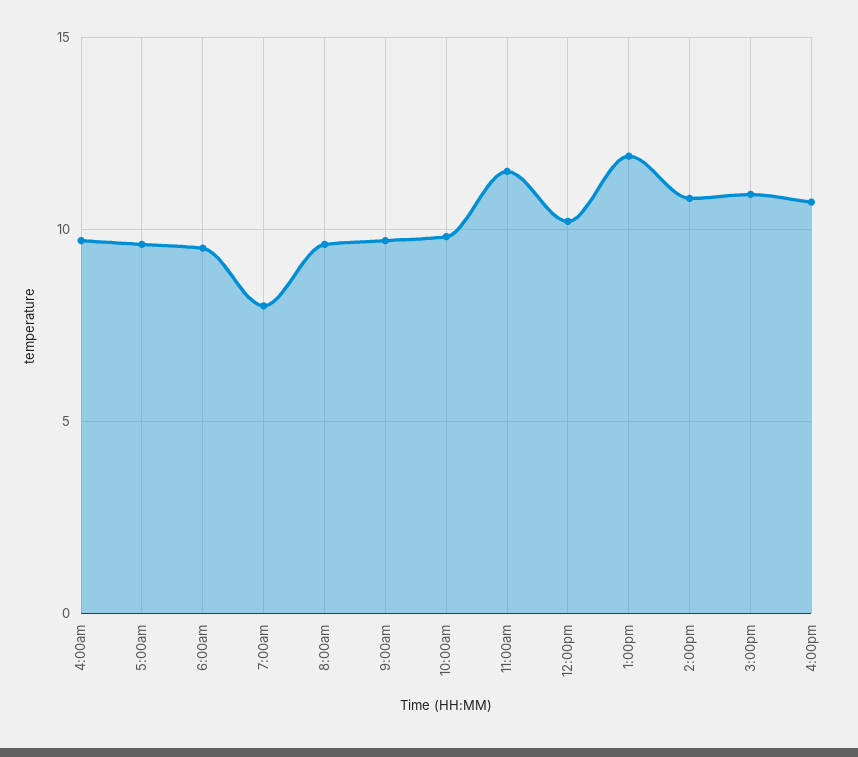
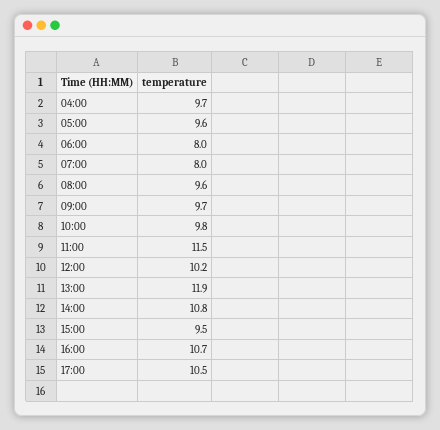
6:00am: 9.5 -> 8
3:00pm: 11 -> 9.5
17:00: none -> 10.5

